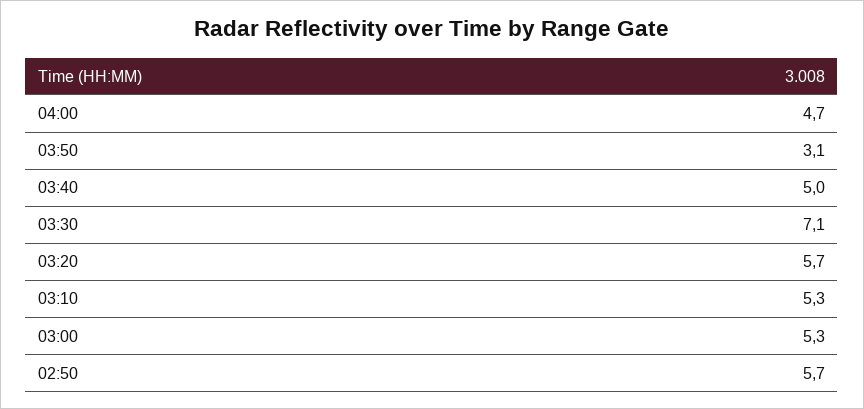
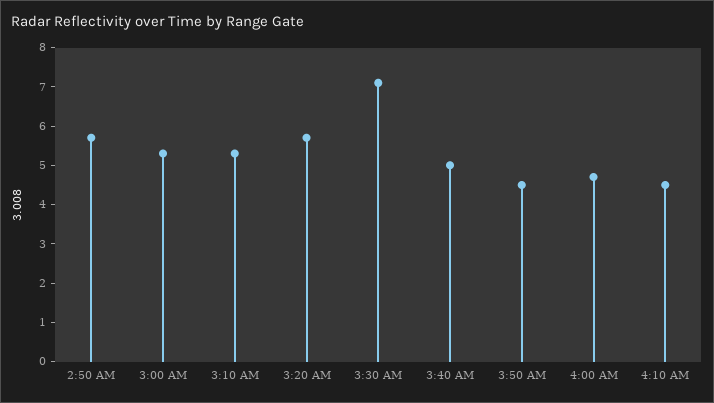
03:50: 3.1 -> 4.5
4:10 AM: none -> 4.5

